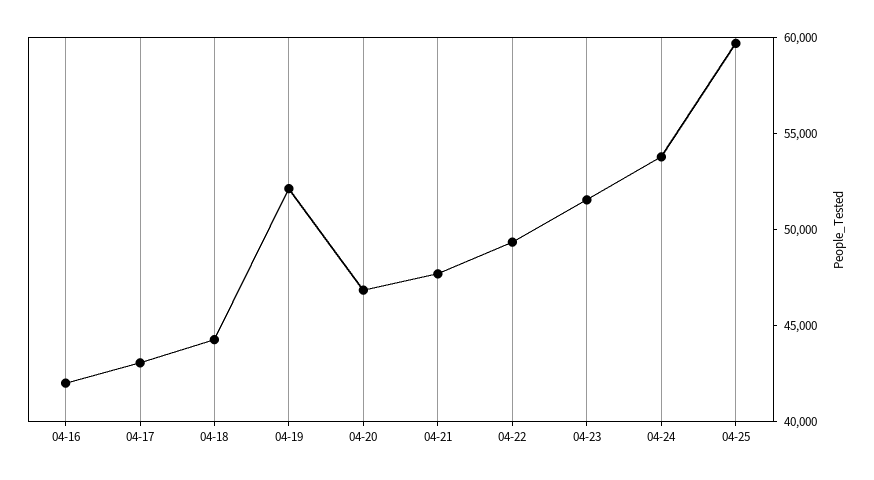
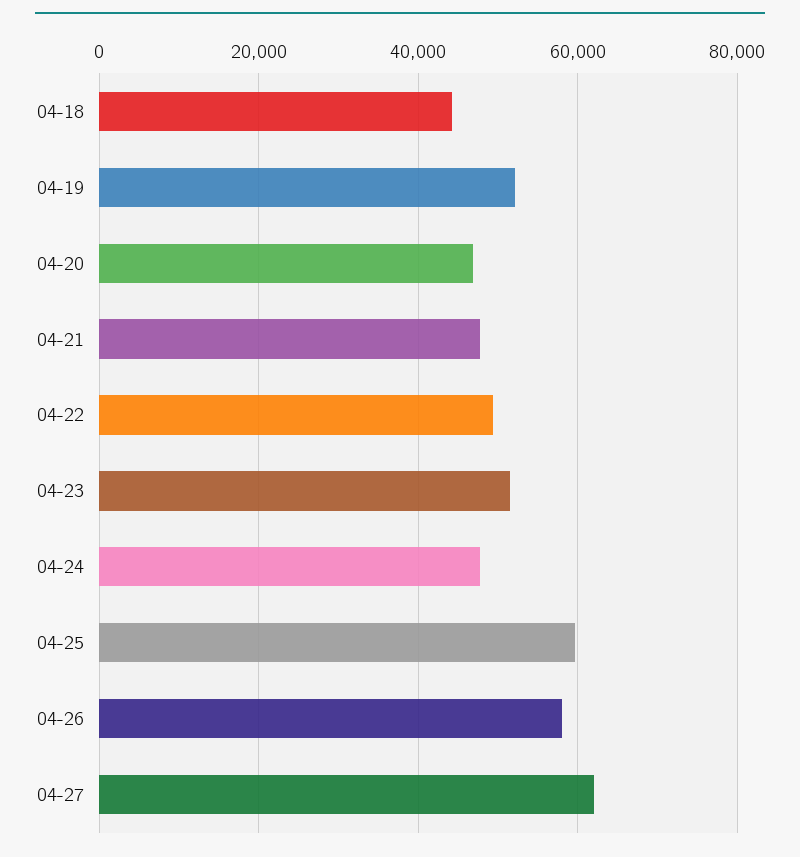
04-16: 42000 -> none
04-17: 43000 -> none
04-24: 54000 -> 48000
04-26: none -> 58000
04-27: none -> 62000

